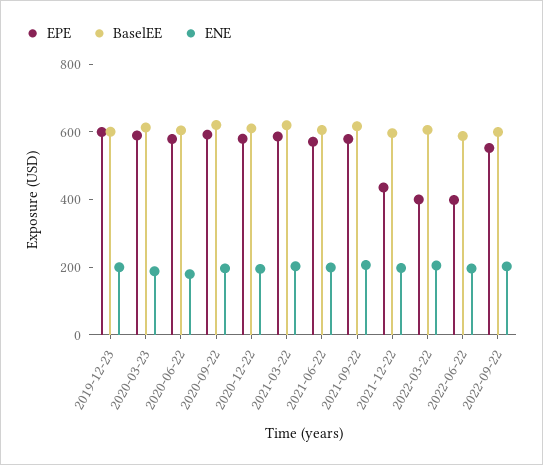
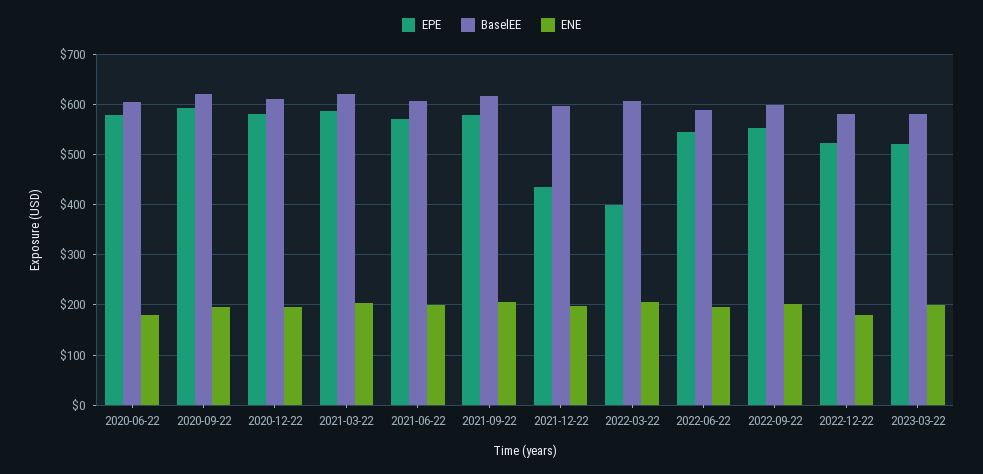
EPE, 2019-12-23: 600 -> none
BaselEE, 2019-12-23: 600 -> none
ENE, 2019-12-23: 200 -> none
EPE, 2020-03-23: 600 -> none
BaselEE, 2020-03-23: 600 -> none
ENE, 2020-03-23: 200 -> none
EPE, 2022-06-22: 400 -> 540
EPE, 2022-12-22: none -> 520
BaselEE, 2022-12-22: none -> 580
ENE, 2022-12-22: none -> 180
EPE, 2023-03-22: none -> 520
BaselEE, 2023-03-22: none -> 580
ENE, 2023-03-22: none -> 200

